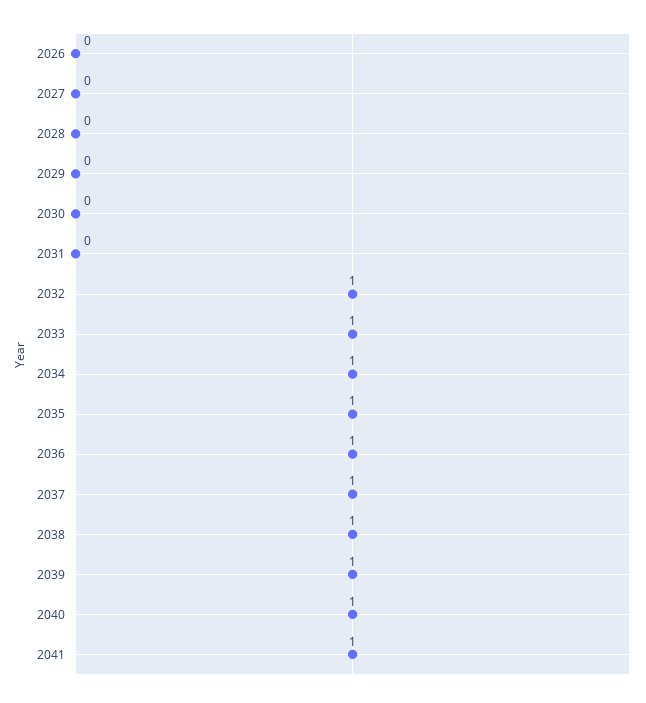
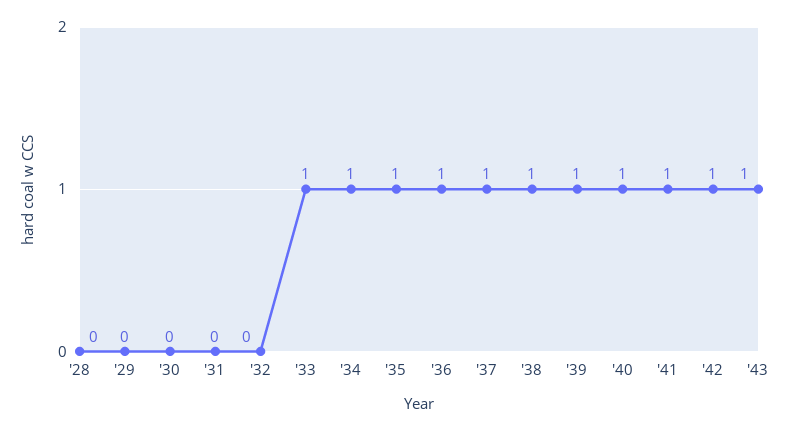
2026: 0 -> none
2027: 0 -> none
2032: 1 -> 0
'42: none -> 1
'43: none -> 1

